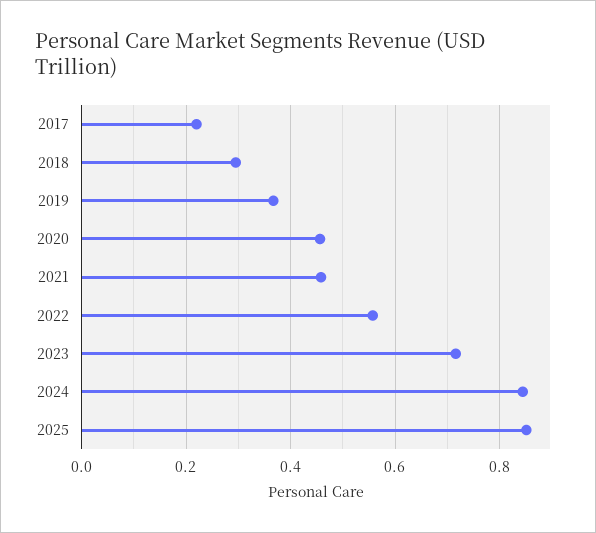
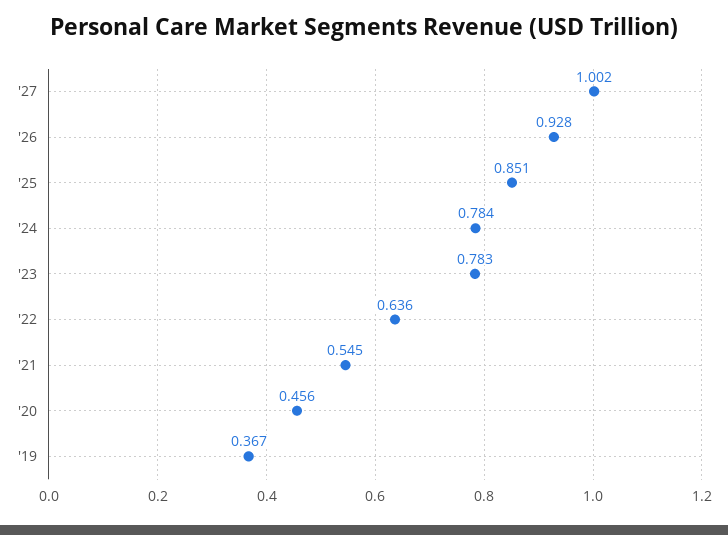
2017: 0.22 -> none
2018: 0.3 -> none
2021: 0.46 -> 0.545
2022: 0.56 -> 0.636
2023: 0.72 -> 0.783
2024: 0.84 -> 0.784
'27: none -> 1.002
'26: none -> 0.928

